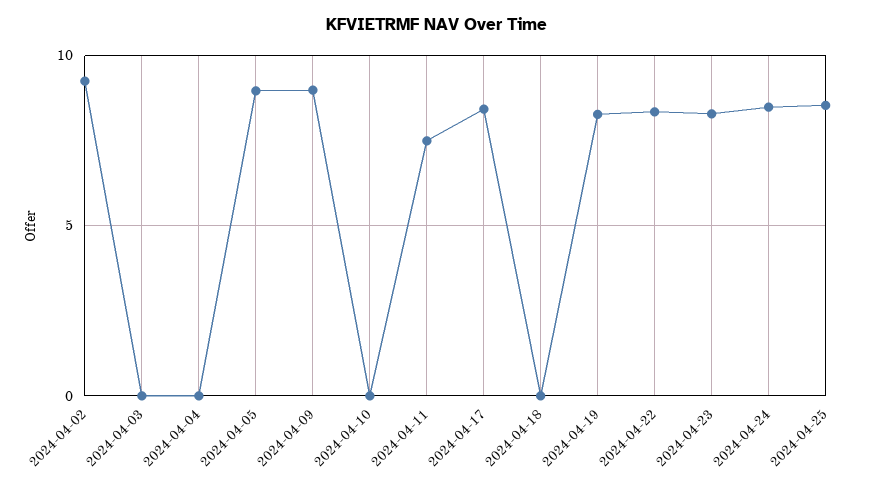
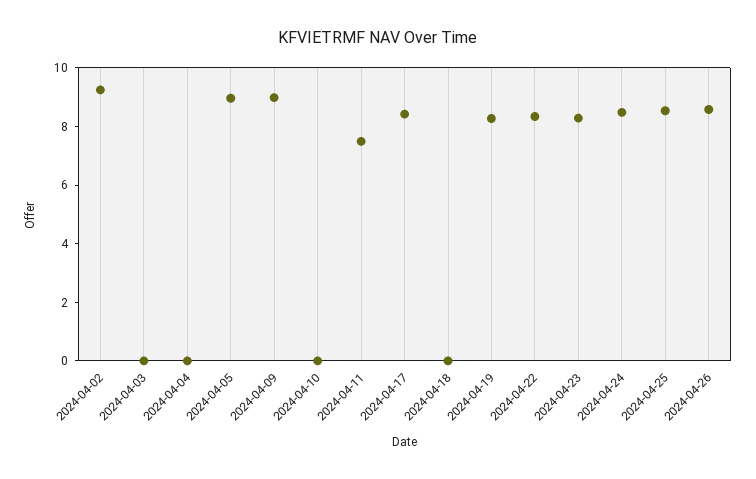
2024-04-26: none -> 8.5

